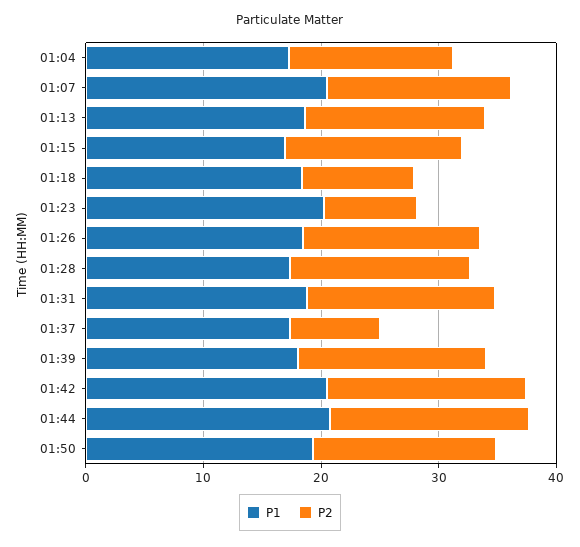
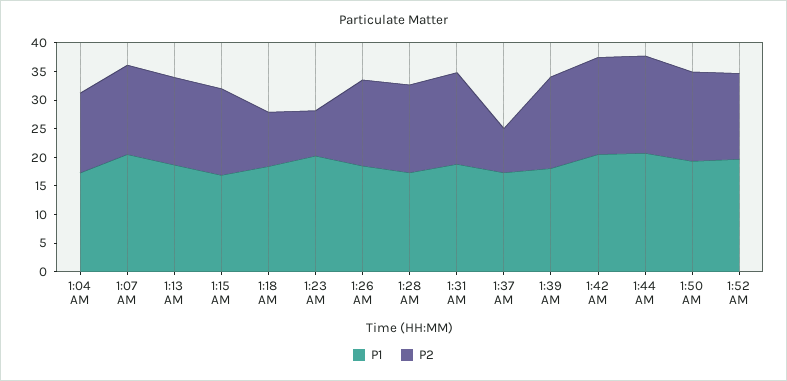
P1, 1:52 AM: none -> 20
P2, 1:52 AM: none -> 15

